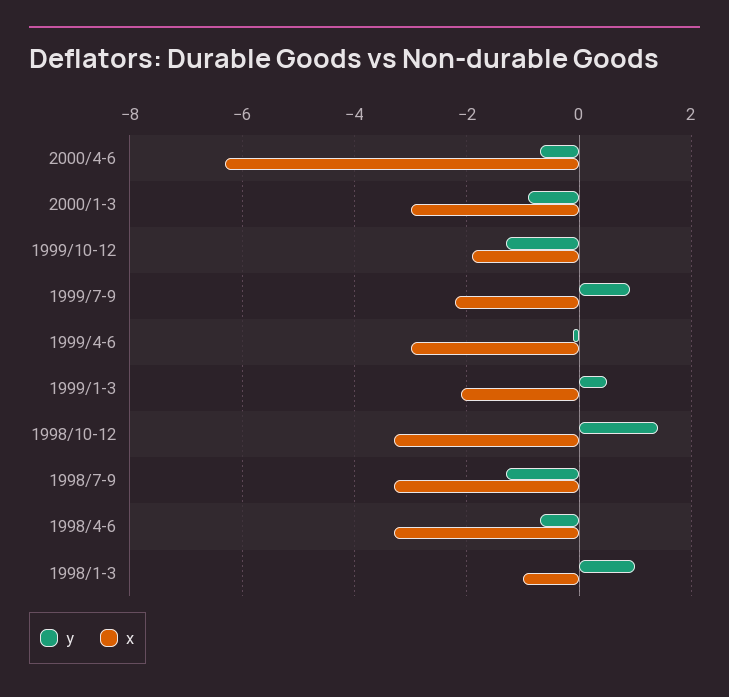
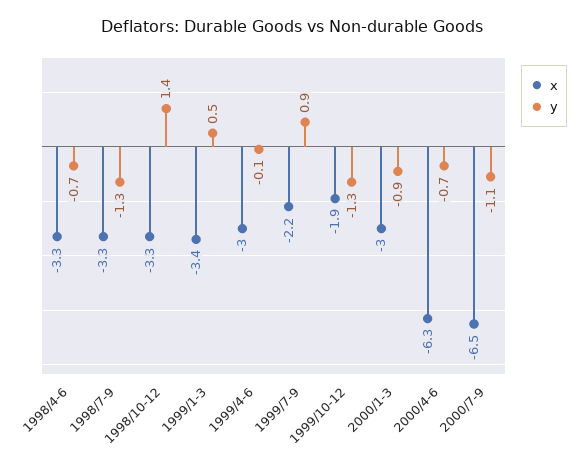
x, 1999/1-3: -2 -> -3.4
y, 1998/1-3: 1 -> none
x, 1998/1-3: -1 -> none
x, 2000/7-9: none -> -6.5
y, 2000/7-9: none -> -1.1

